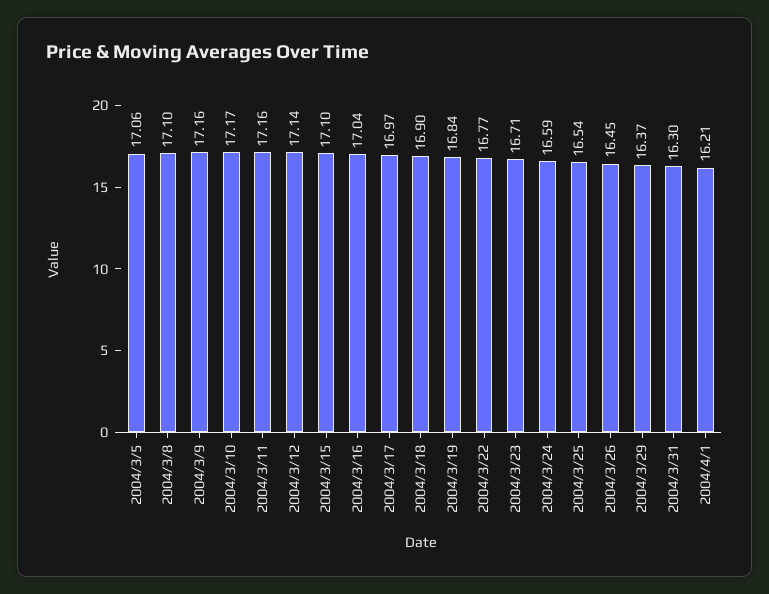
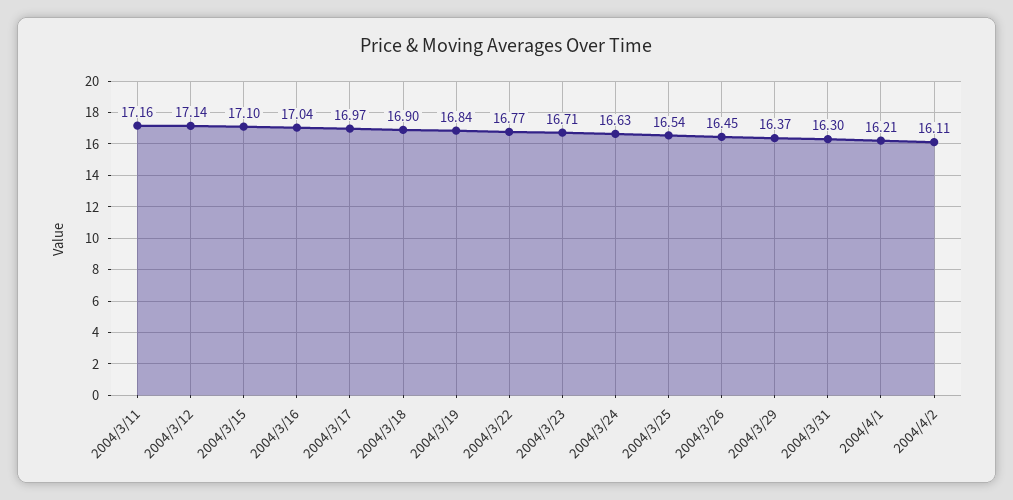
2004/3/5: 17.06 -> none
2004/3/8: 17.1 -> none
2004/3/9: 17.16 -> none
2004/3/10: 17.17 -> none
2004/3/24: 16.59 -> 16.63
2004/4/2: none -> 16.11

